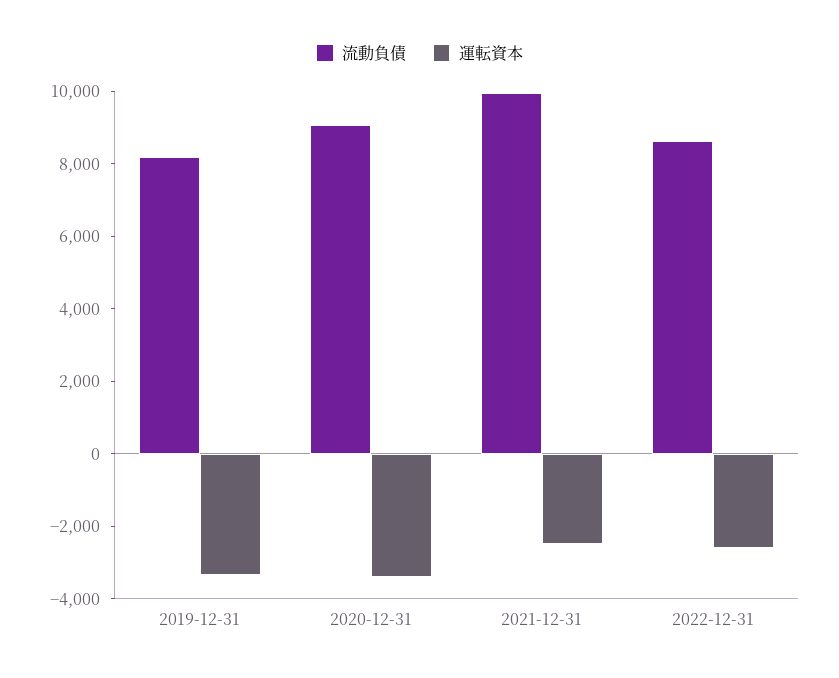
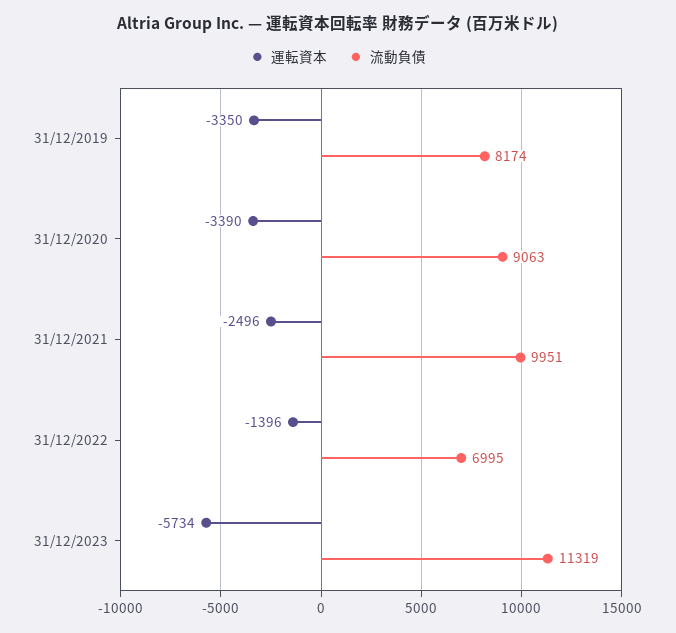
流動負債, 2022-12-31: 8500 -> 6995
運転資本, 2022-12-31: -2500 -> -1396
運転資本, 31/12/2023: none -> -5734
流動負債, 31/12/2023: none -> 11319

